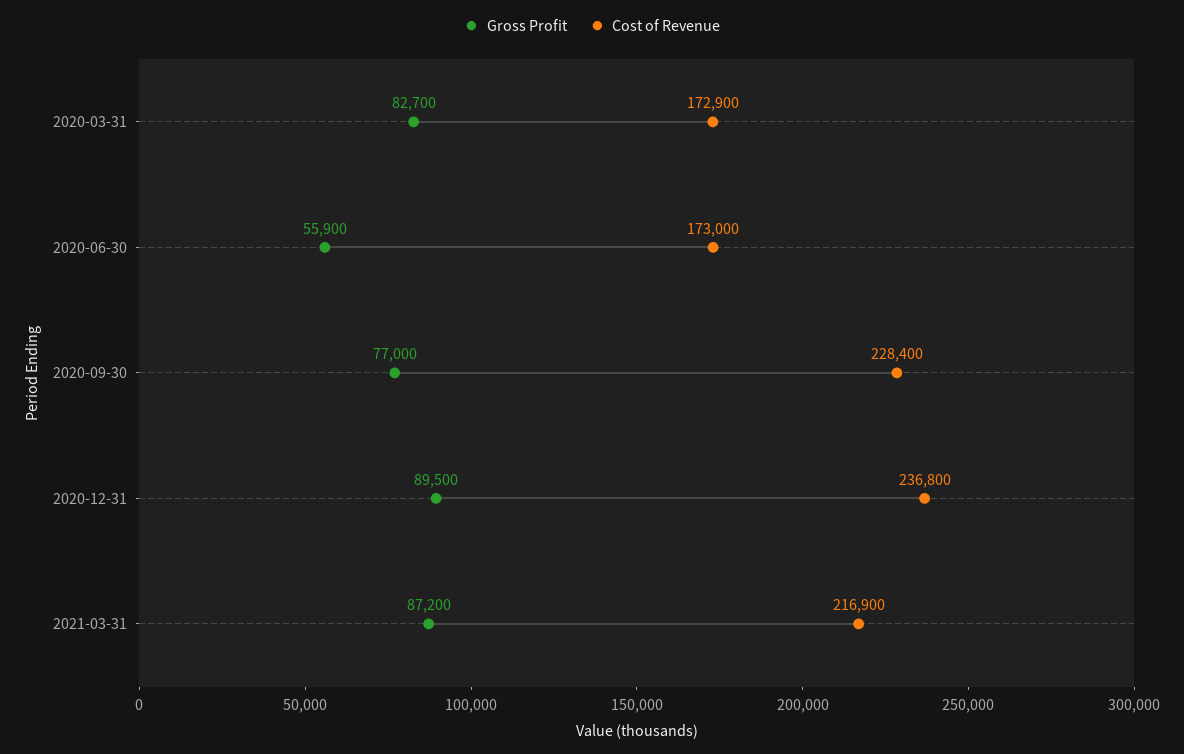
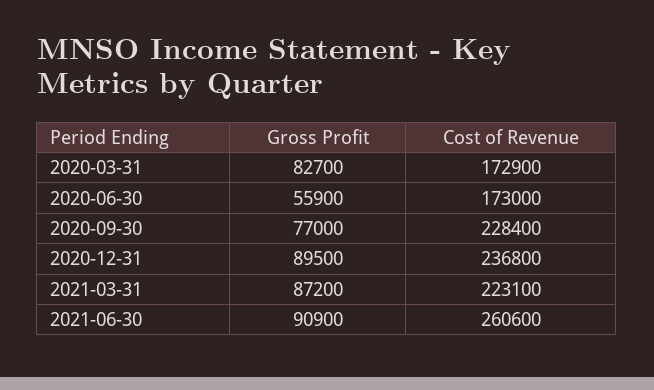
Cost of Revenue, 2021-03-31: 216900 -> 223100
Gross Profit, 2021-06-30: none -> 90900
Cost of Revenue, 2021-06-30: none -> 260600

